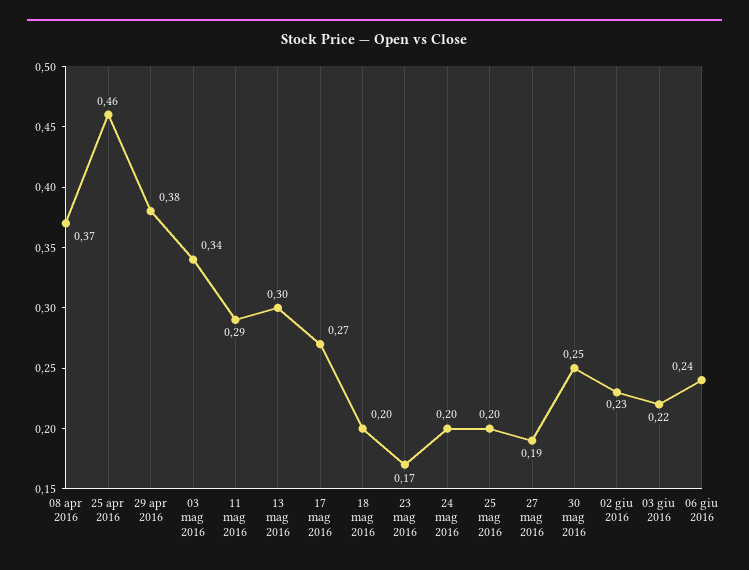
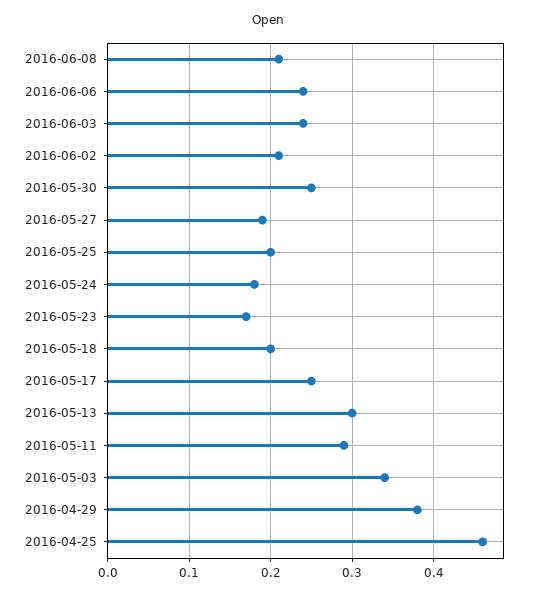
08 apr 2016: 0.37 -> none
17 mag 2016: 0.27 -> 0.25
24 mag 2016: 0.2 -> 0.18
02 giu 2016: 0.23 -> 0.21
03 giu 2016: 0.22 -> 0.24
2016-06-08: none -> 0.21

